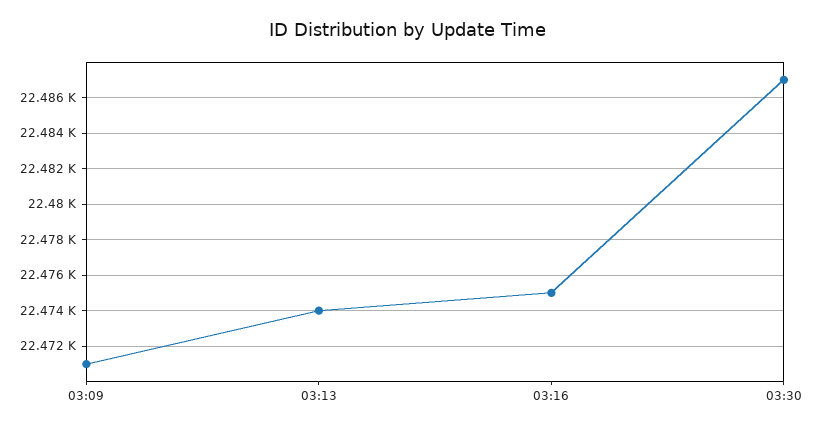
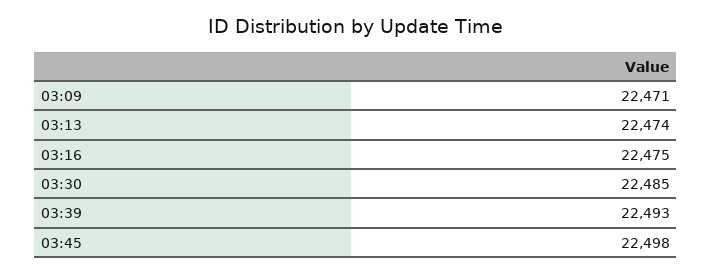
03:30: 22487 -> 22485
03:39: none -> 22493
03:45: none -> 22498

